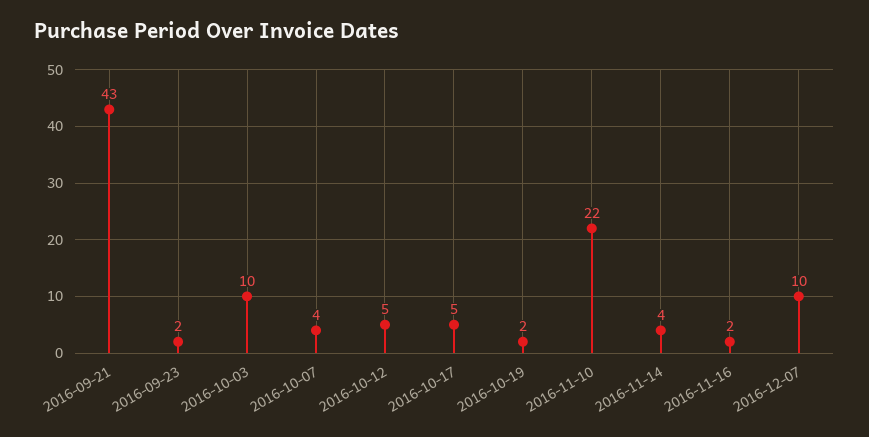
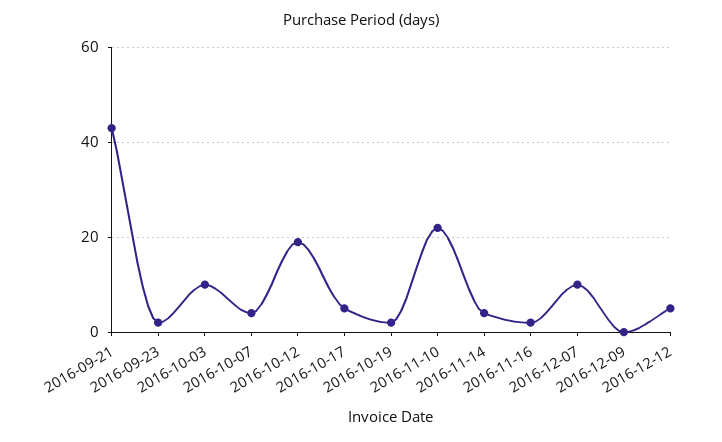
2016-10-12: 5 -> 20
2016-12-09: none -> 0
2016-12-12: none -> 5

